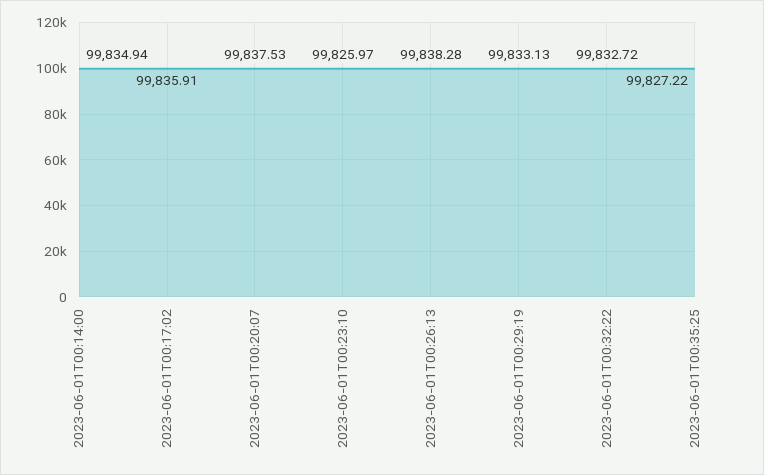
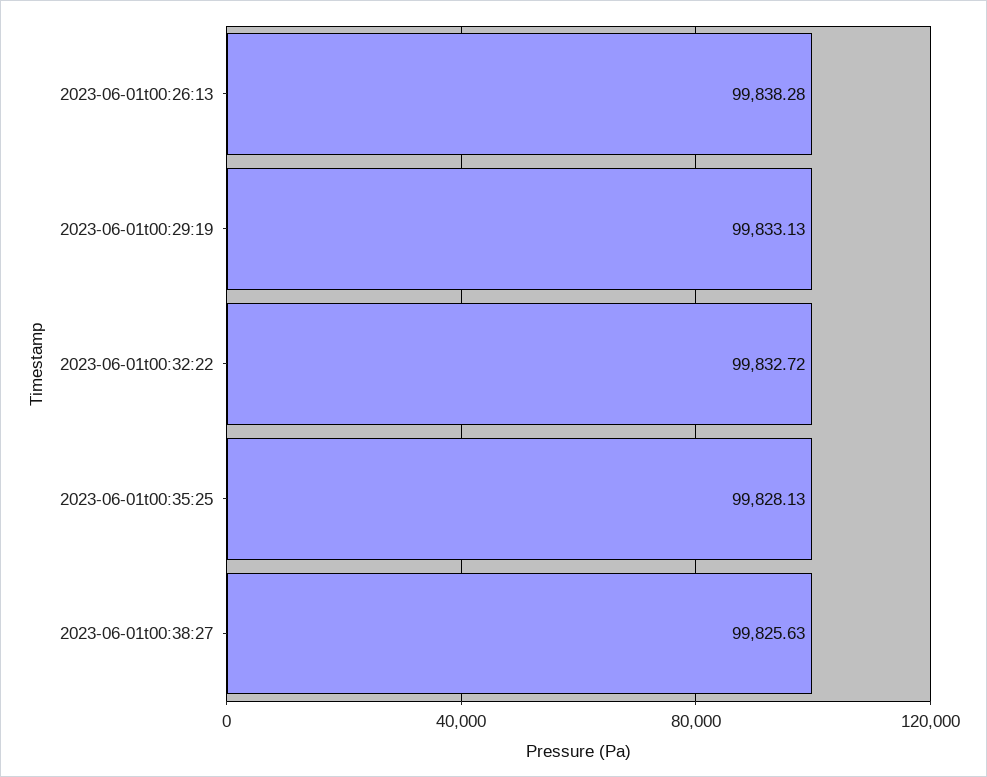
2023-06-01T00:14:00: 99834.94 -> none
2023-06-01T00:17:02: 99835.91 -> none
2023-06-01T00:20:07: 99837.53 -> none
2023-06-01T00:23:10: 99825.97 -> none
2023-06-01T00:35:25: 99827.22 -> 99828.13
2023-06-01t00:38:27: none -> 99825.63

